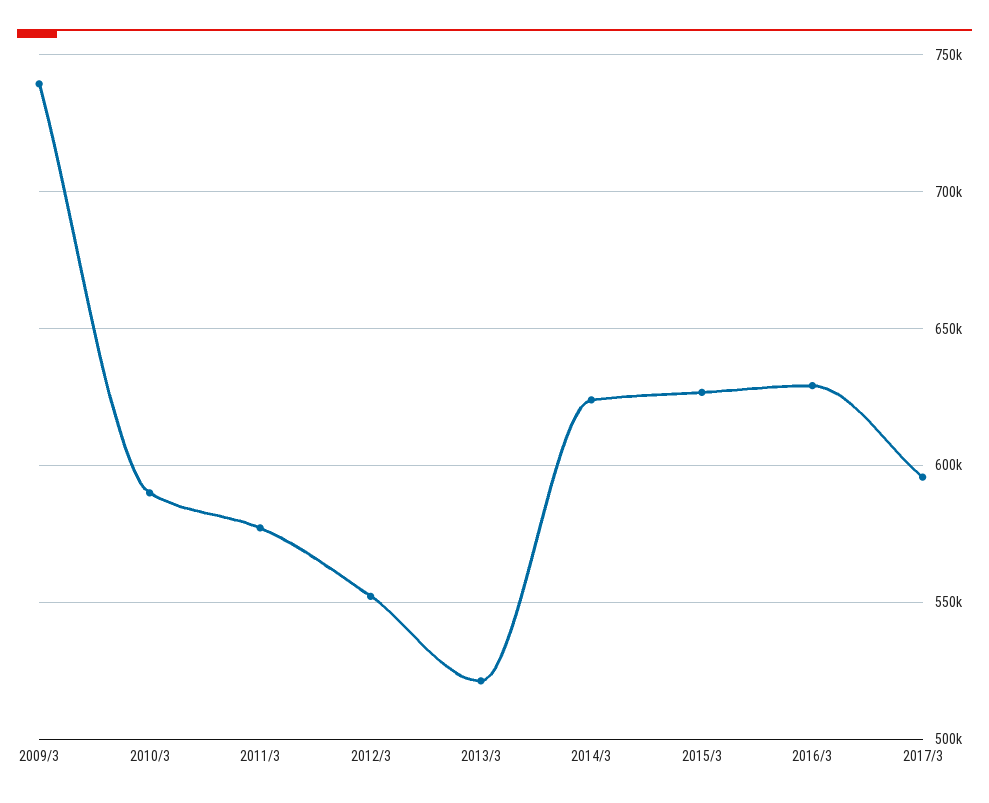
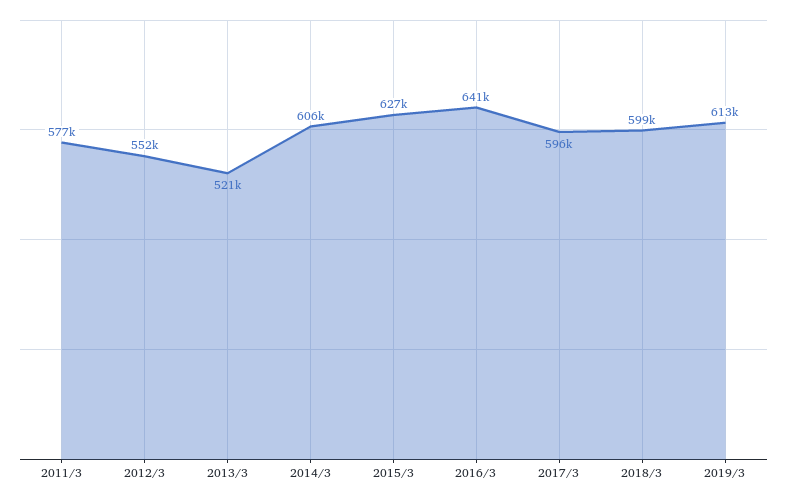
2009/3: 740000 -> none
2010/3: 590000 -> none
2014/3: 625000 -> 606000
2016/3: 630000 -> 641000
2018/3: none -> 599000
2019/3: none -> 613000

